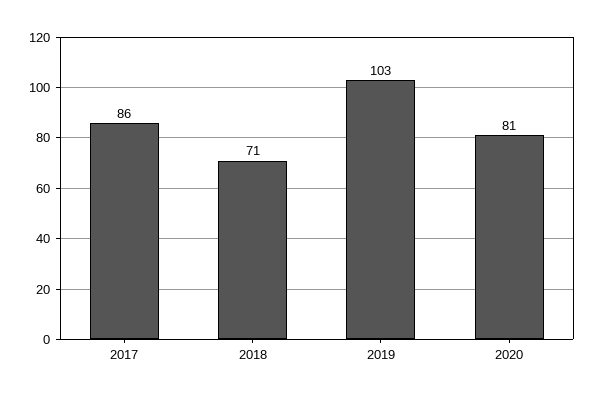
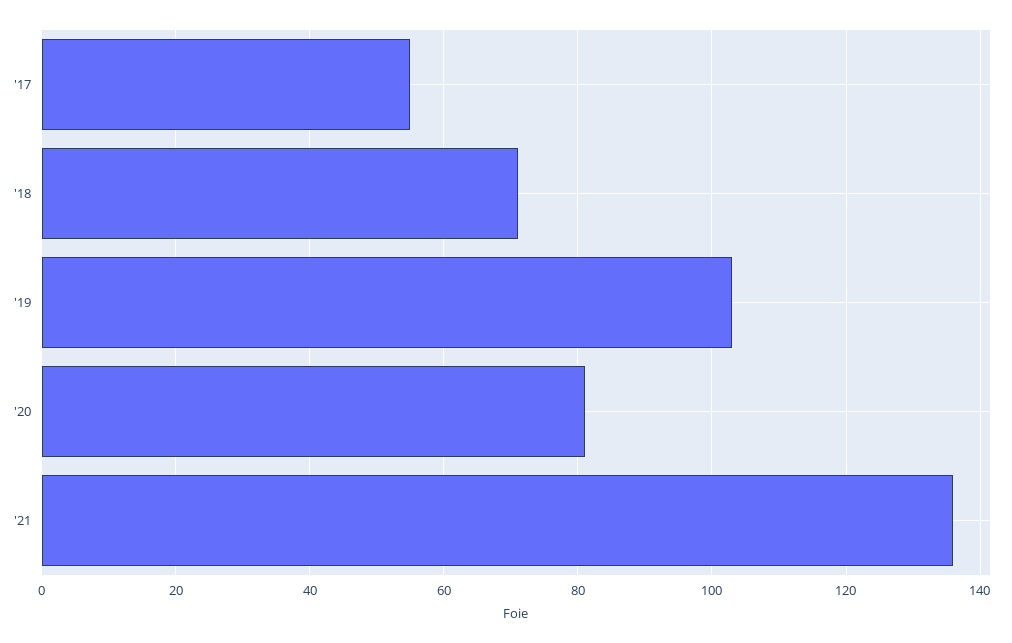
2017: 86 -> 55
'21: none -> 135

